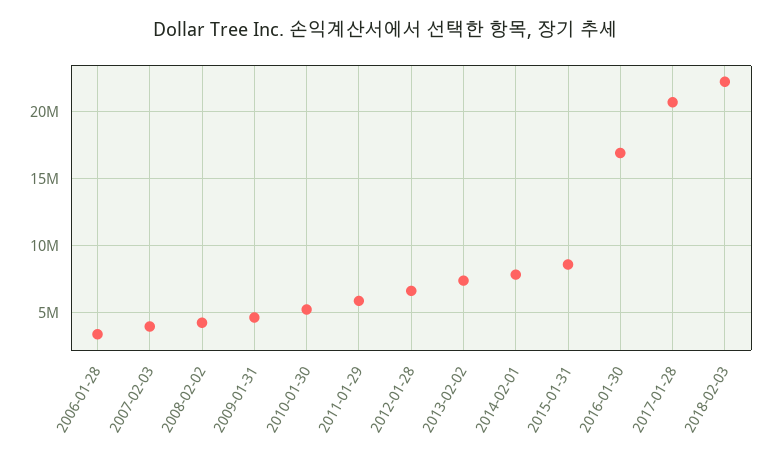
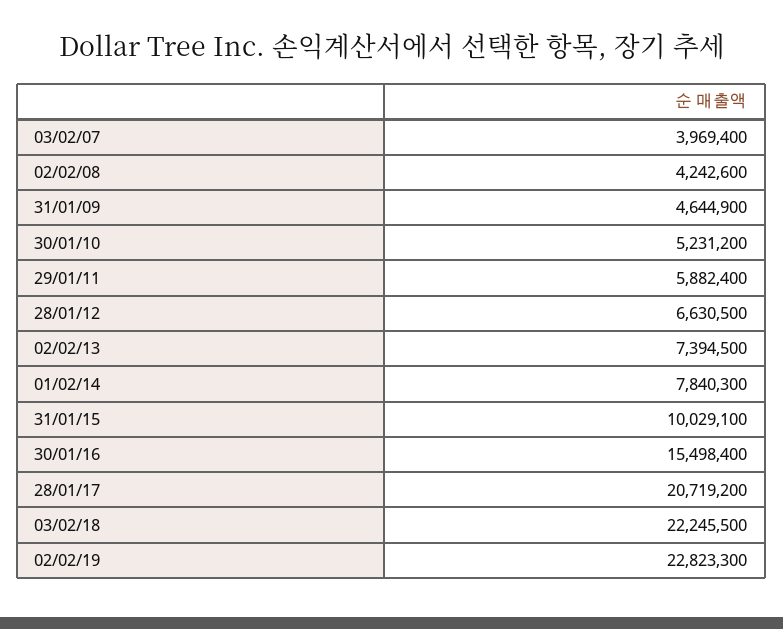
2006-01-28: 3500000 -> none
2015-01-31: 8500000 -> 10029100
2016-01-30: 17000000 -> 15498400
02/02/19: none -> 22823300

